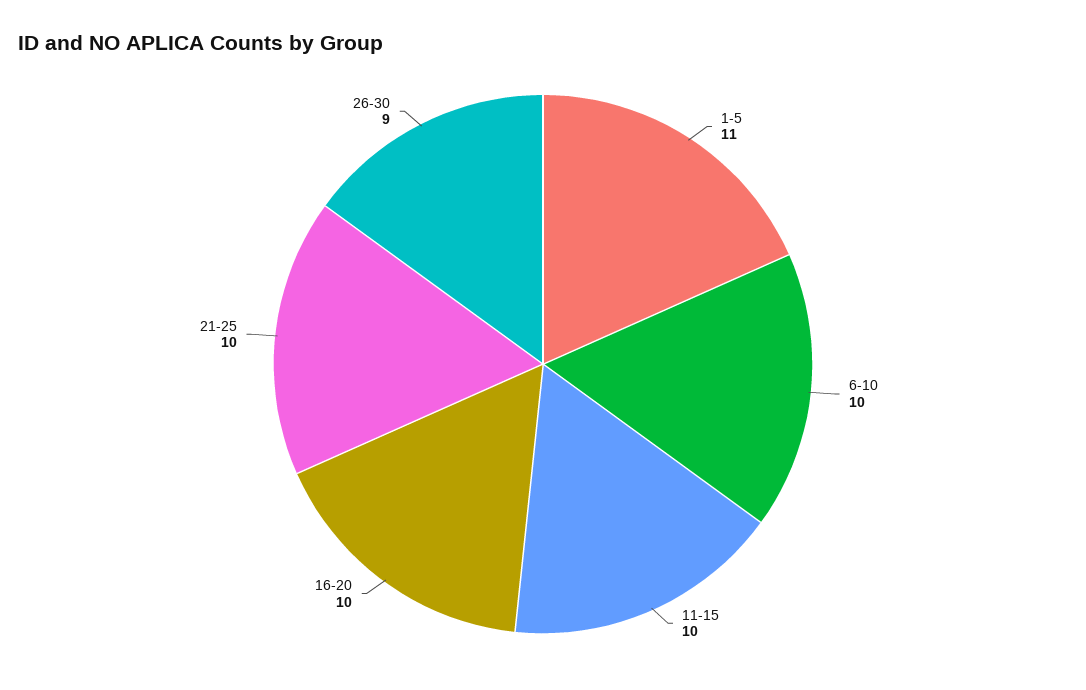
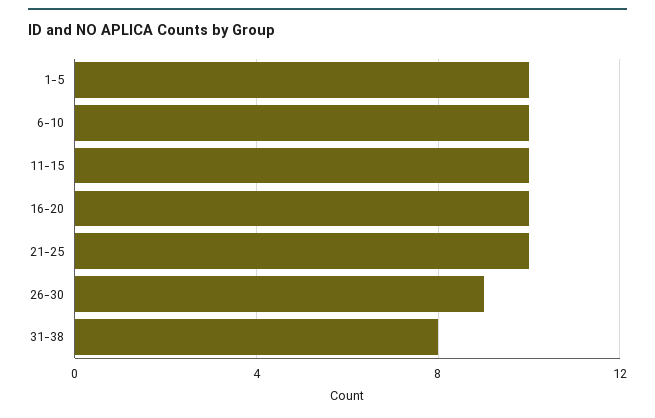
1-5: 11 -> 10
31-38: none -> 8

